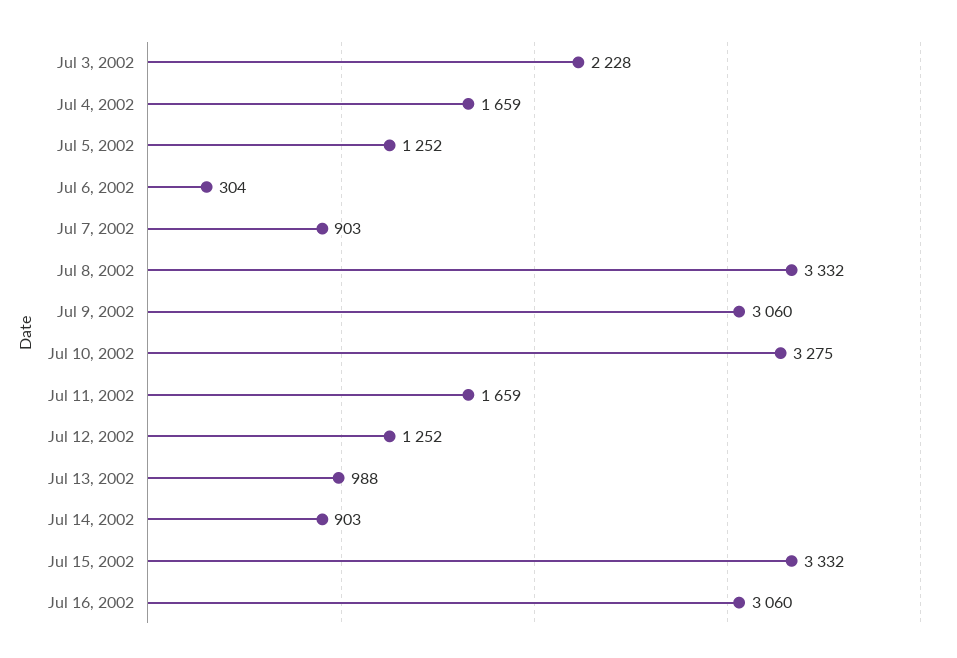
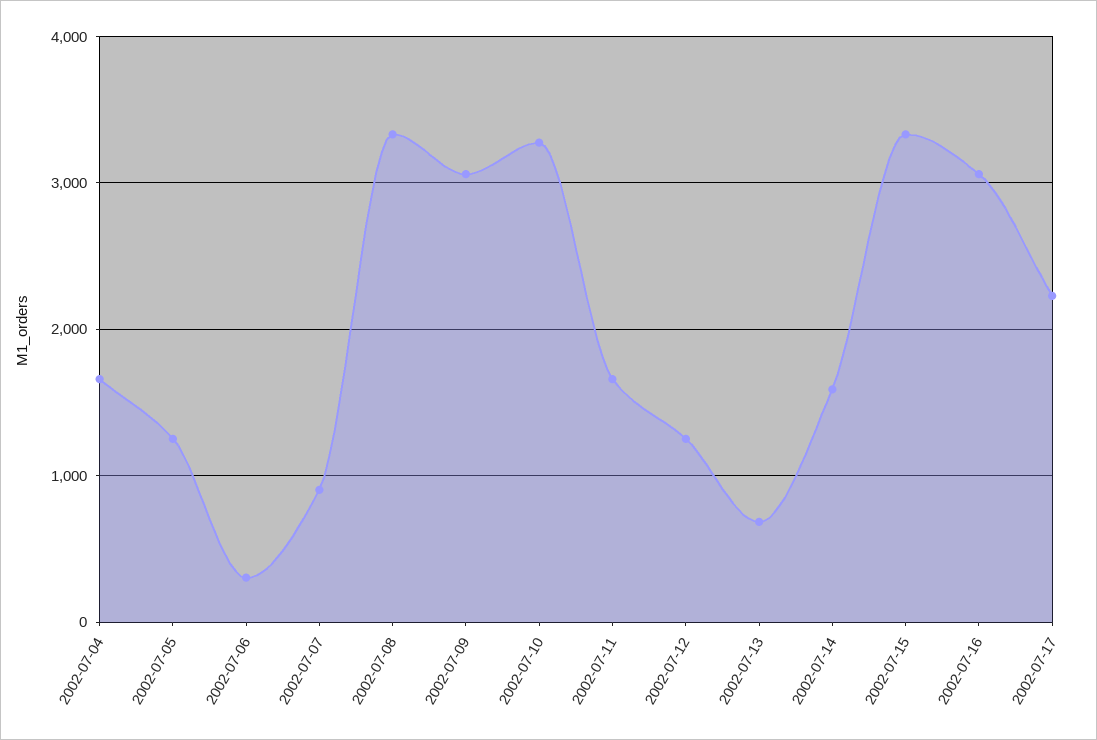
Jul 3, 2002: 2228 -> none
Jul 13, 2002: 988 -> 700
Jul 14, 2002: 903 -> 1600
2002-07-17: none -> 2200

